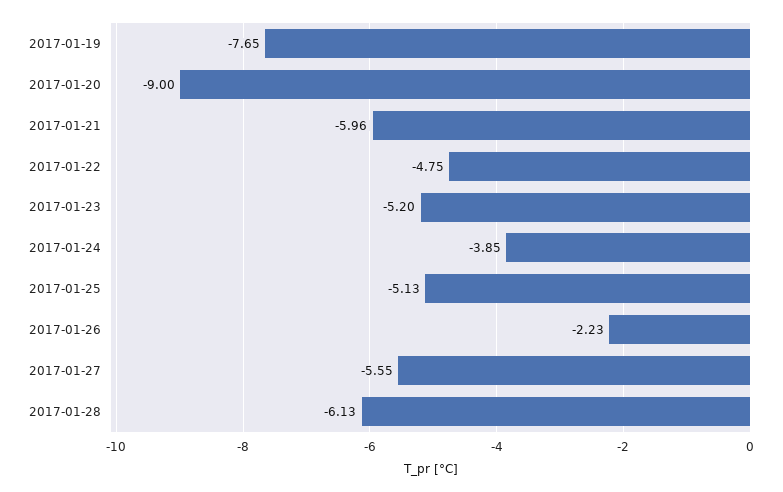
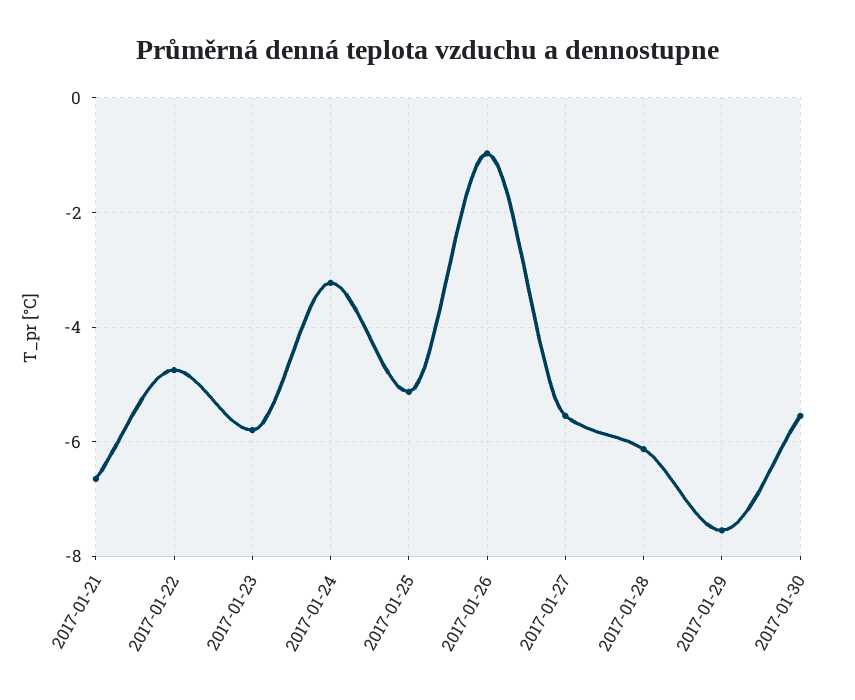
2017-01-19: -7.65 -> none
2017-01-20: -9 -> none
2017-01-21: -5.96 -> -6.6
2017-01-23: -5.2 -> -5.8
2017-01-24: -3.85 -> -3.2
2017-01-26: -2.23 -> -1
2017-01-29: none -> -7.6
2017-01-30: none -> -5.6

